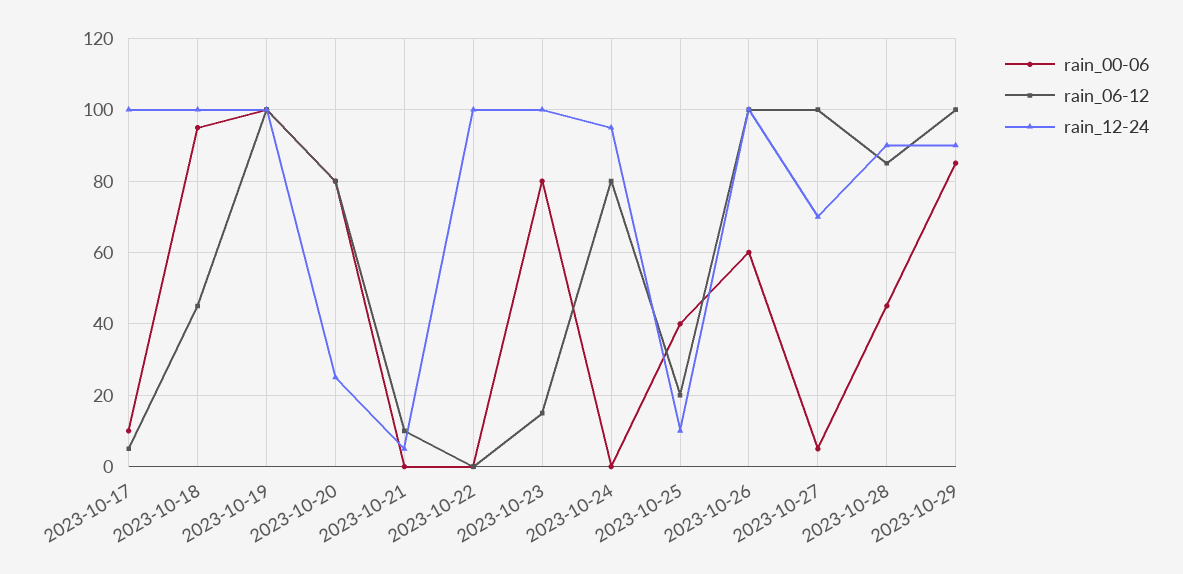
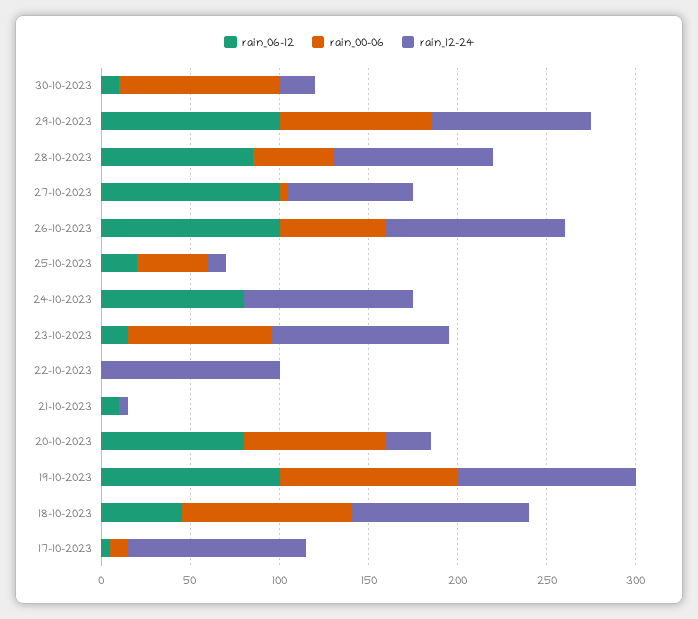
rain_06-12, 30-10-2023: none -> 10
rain_00-06, 30-10-2023: none -> 90
rain_12-24, 30-10-2023: none -> 20

